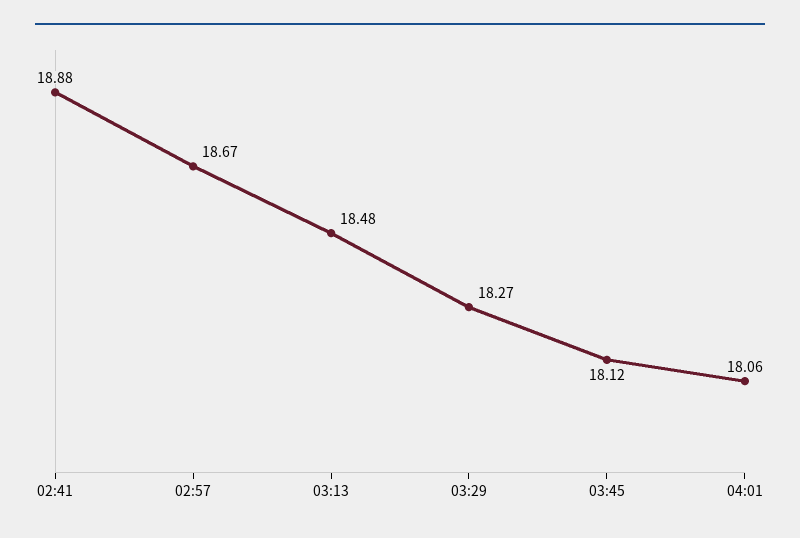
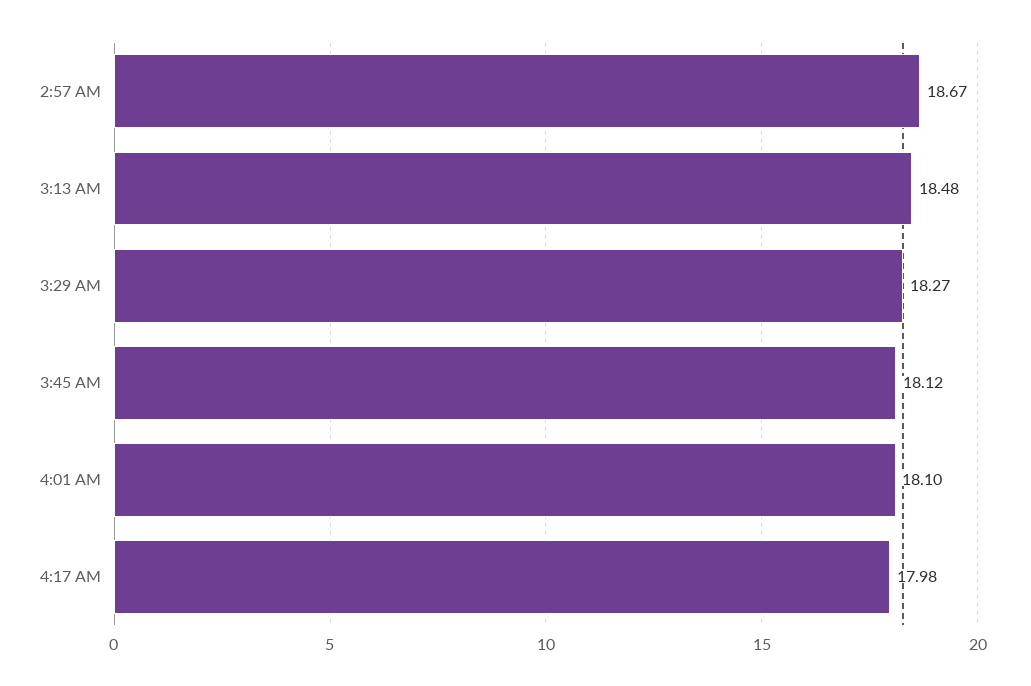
02:41: 18.88 -> none
04:01: 18.06 -> 18.1
4:17 AM: none -> 17.98

